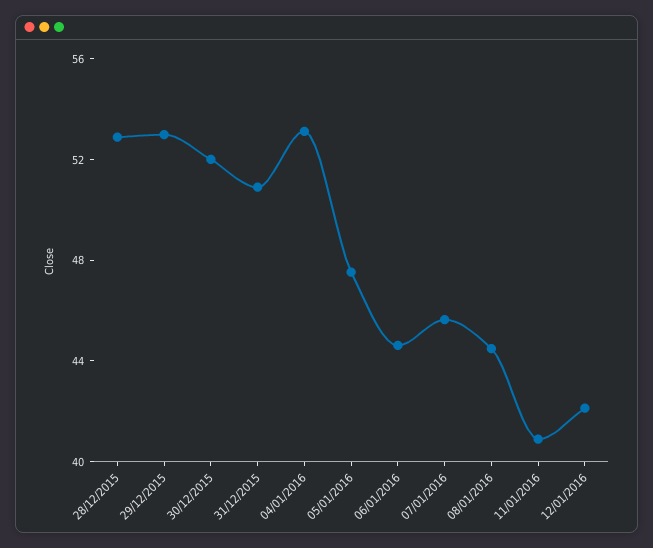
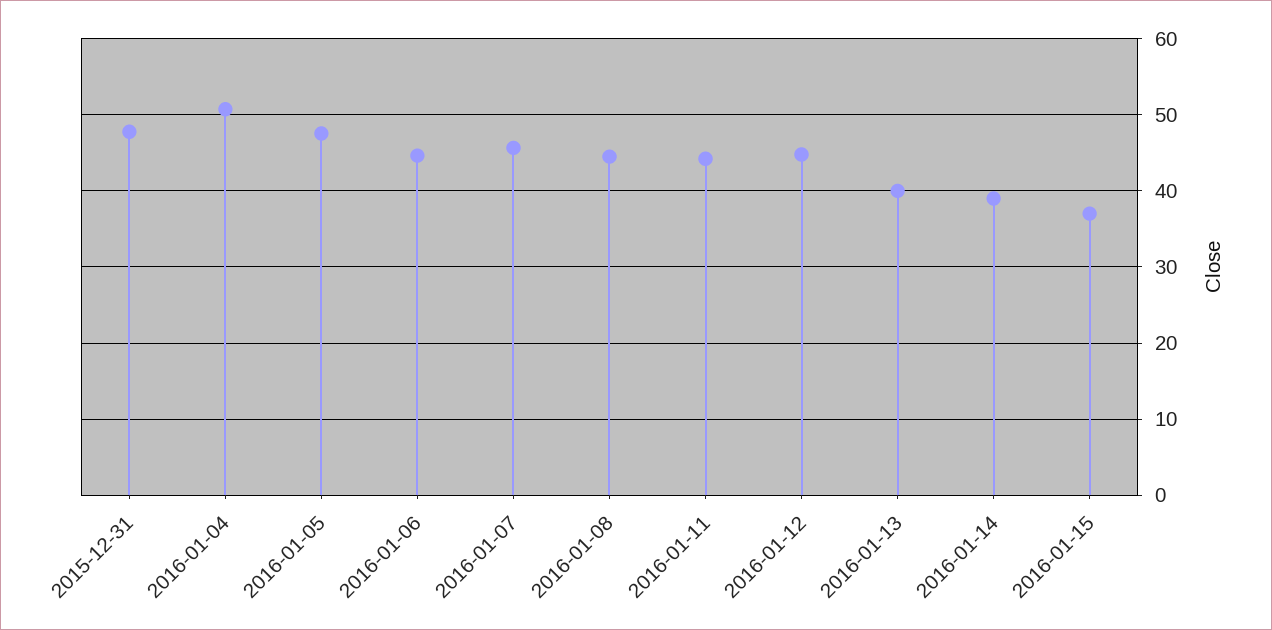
28/12/2015: 53 -> none
29/12/2015: 53 -> none
30/12/2015: 52 -> none
31/12/2015: 51 -> 48
04/01/2016: 53 -> 51
11/01/2016: 41 -> 44
12/01/2016: 42 -> 45
2016-01-13: none -> 40
2016-01-14: none -> 39
2016-01-15: none -> 37

